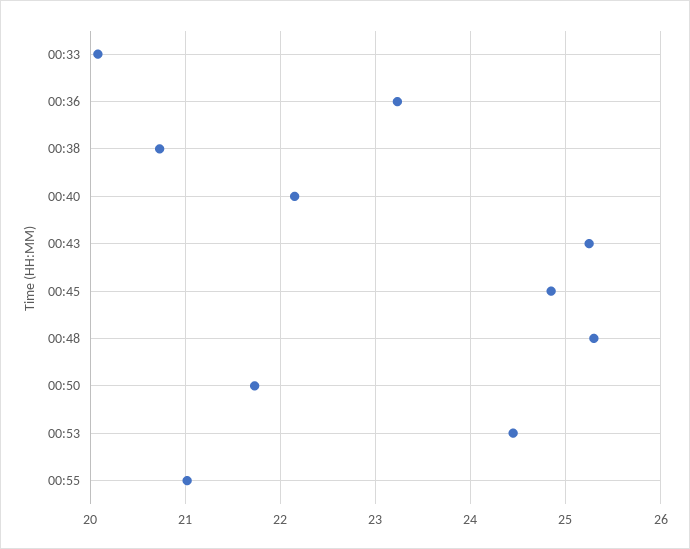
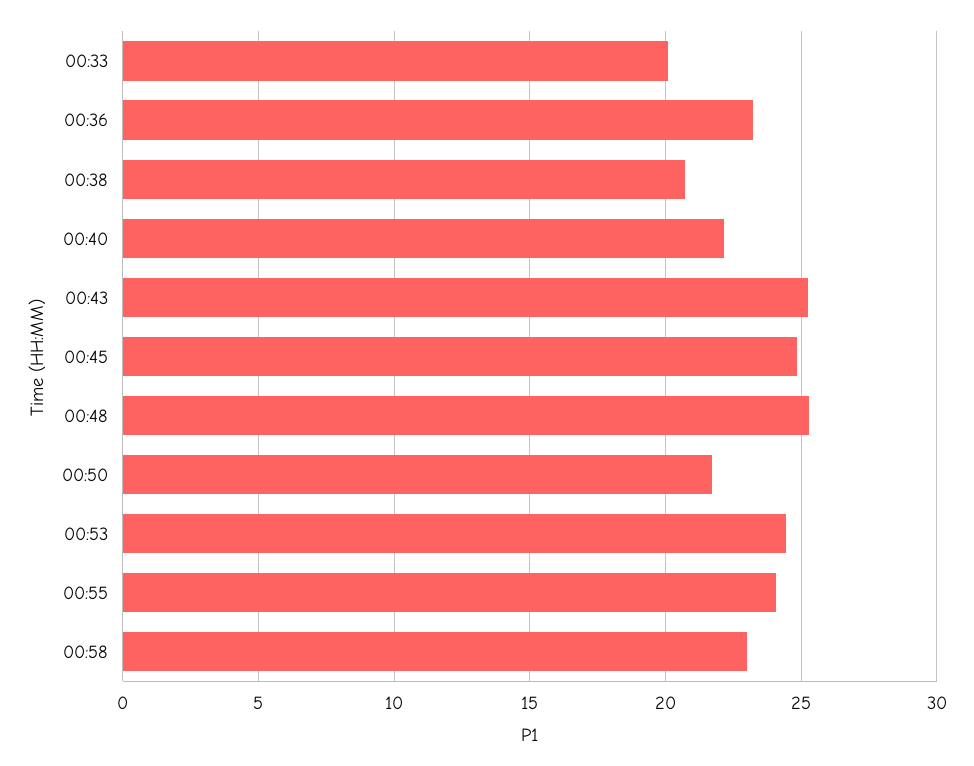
00:55: 21 -> 24
00:58: none -> 23

